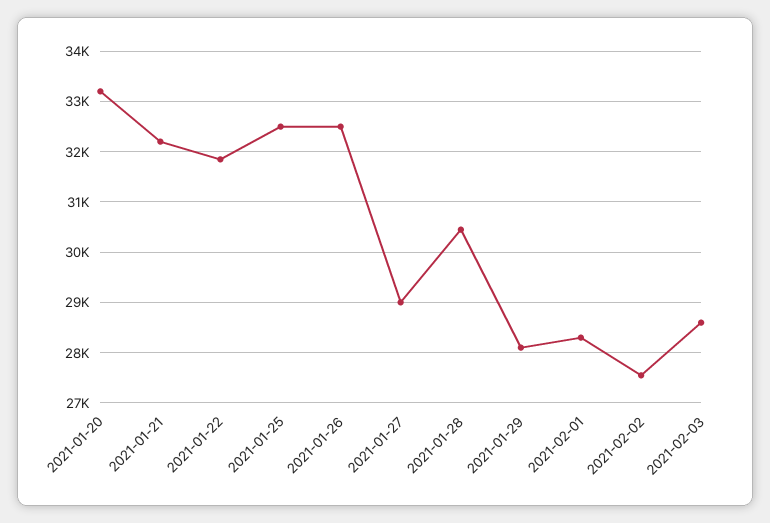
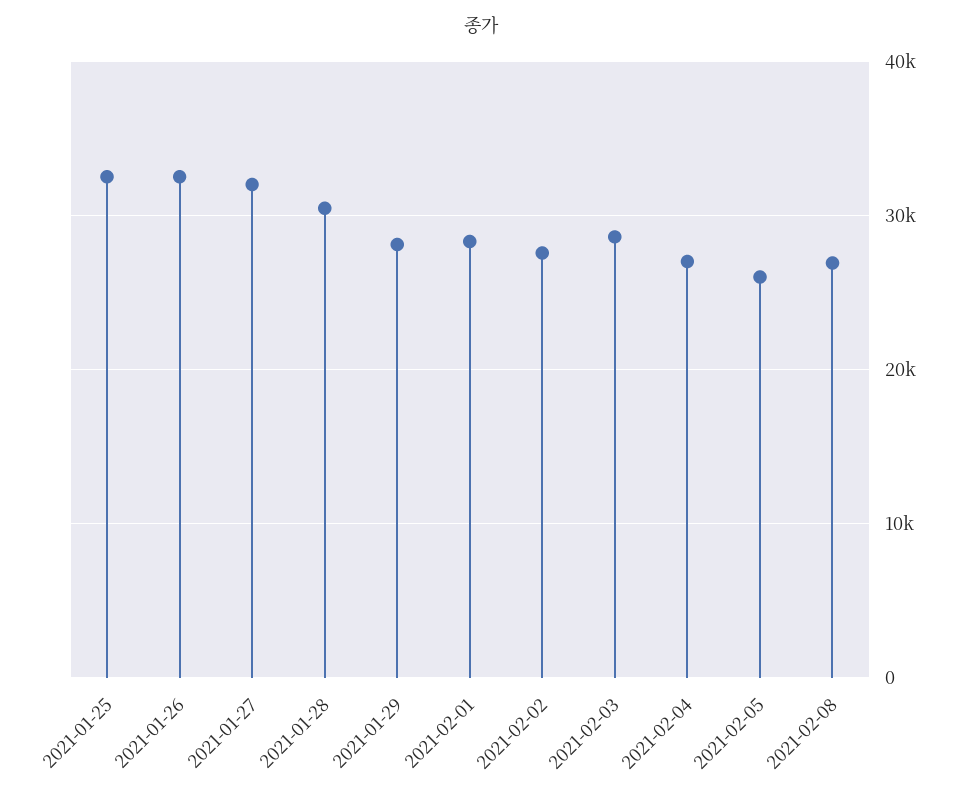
2021-01-20: 33200 -> none
2021-01-21: 32200 -> none
2021-01-22: 31800 -> none
2021-01-27: 29000 -> 32000
2021-02-04: none -> 27000
2021-02-05: none -> 26000
2021-02-08: none -> 27000

